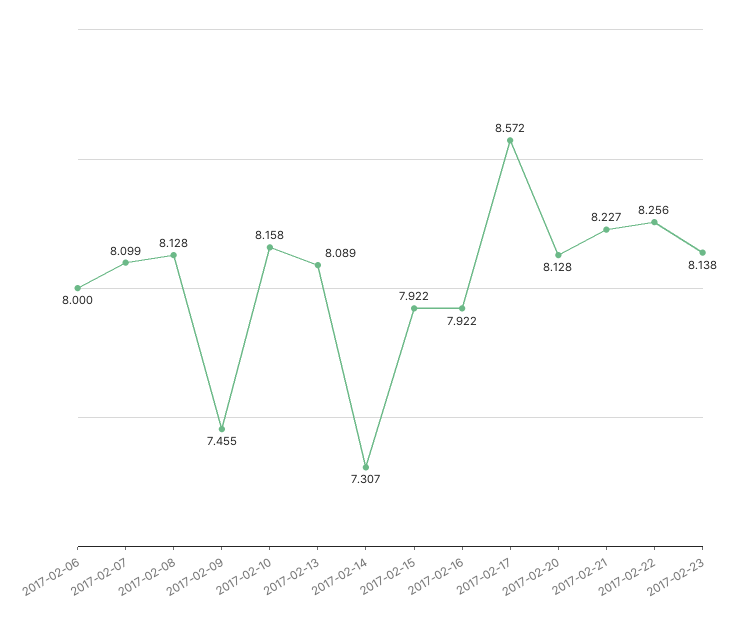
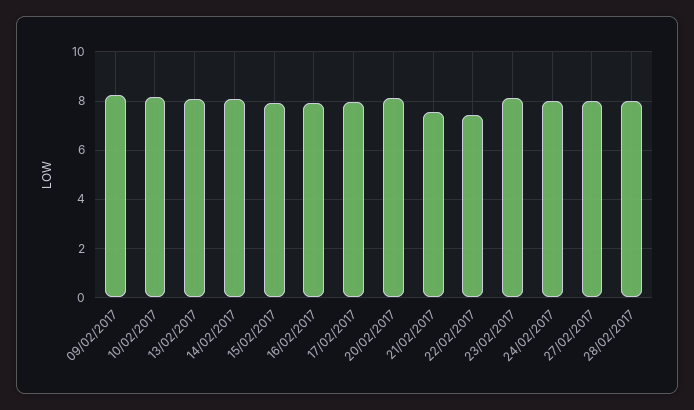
2017-02-06: 8 -> none
2017-02-07: 8.099 -> none
2017-02-08: 8.128 -> none
2017-02-09: 7.455 -> 8.25
2017-02-14: 7.307 -> 8
2017-02-17: 8.572 -> 8
2017-02-21: 8.227 -> 7.5
2017-02-22: 8.256 -> 7.5
24/02/2017: none -> 8
27/02/2017: none -> 8
28/02/2017: none -> 8

